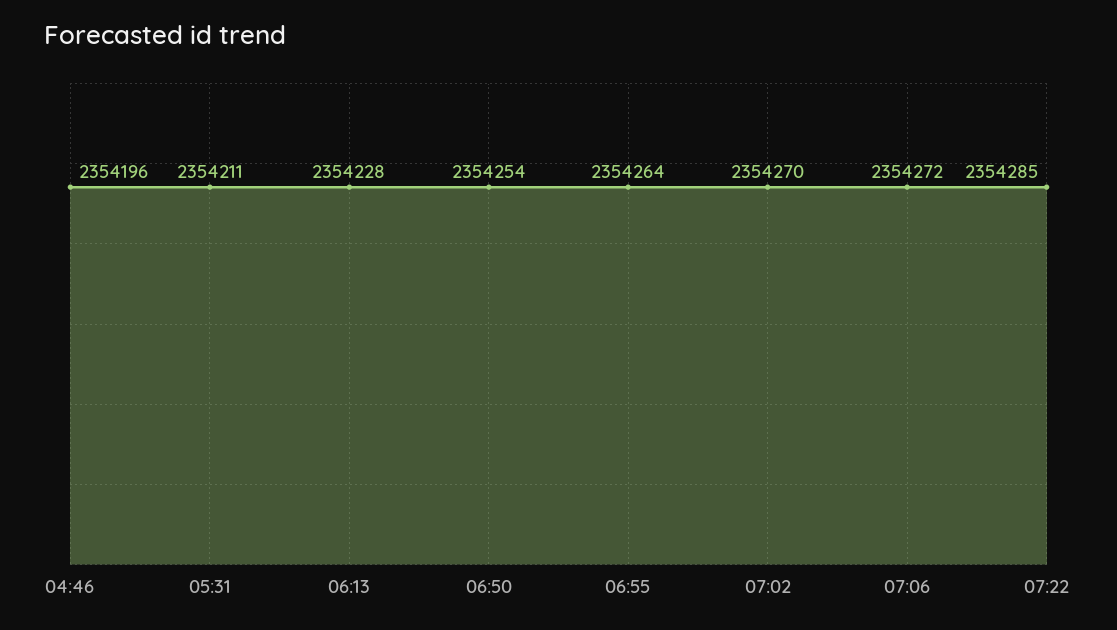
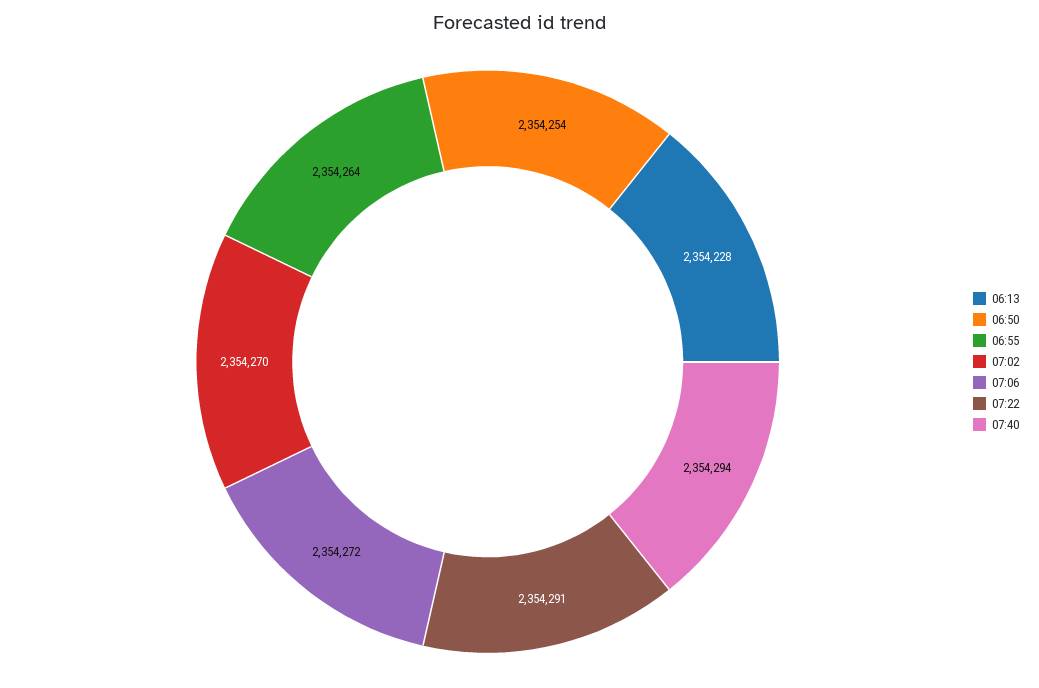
04:46: 2354196 -> none
05:31: 2354211 -> none
07:22: 2354285 -> 2354291
07:40: none -> 2354294

